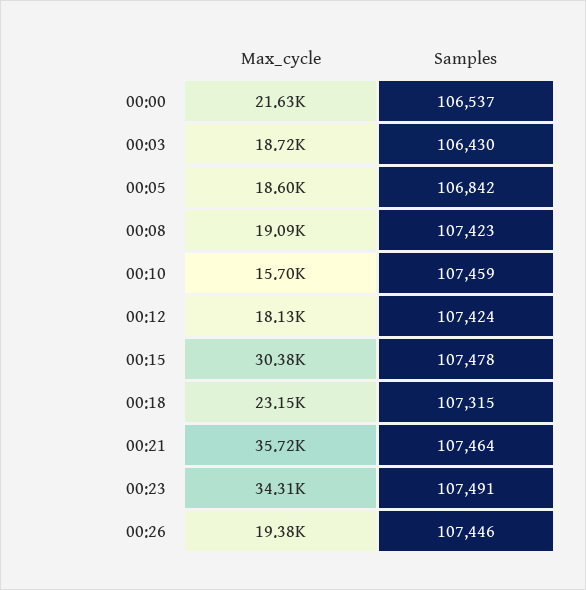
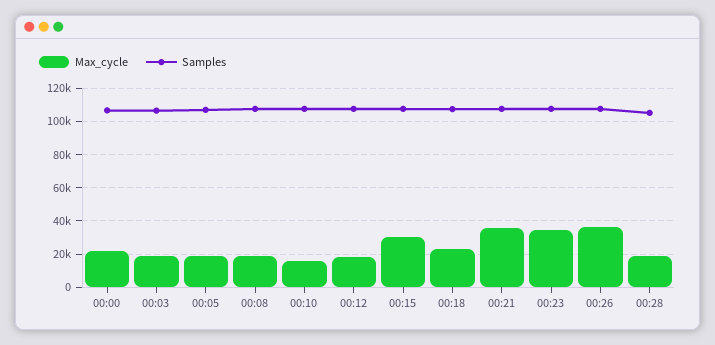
Max_cycle, 00:26: 19380 -> 35000
Max_cycle, 00:28: none -> 20000
Samples, 00:28: none -> 105000

